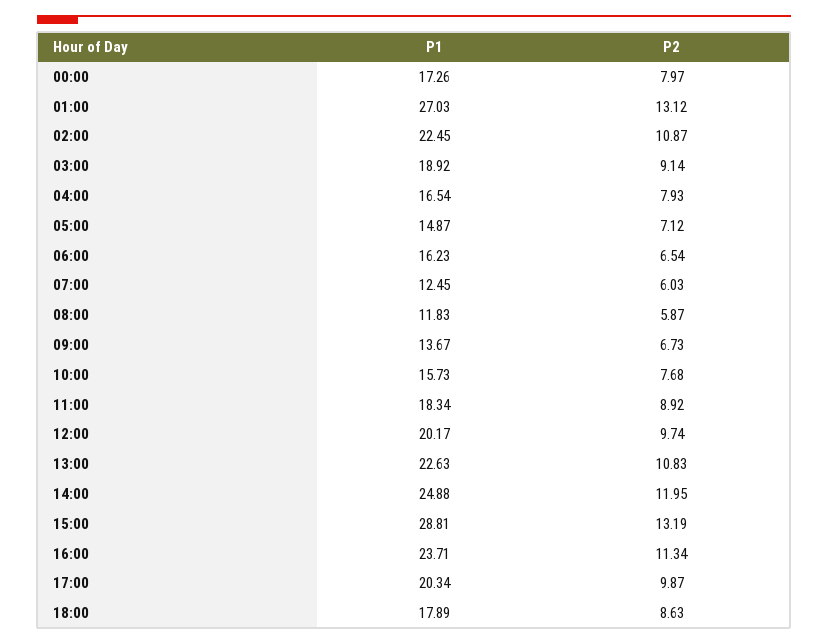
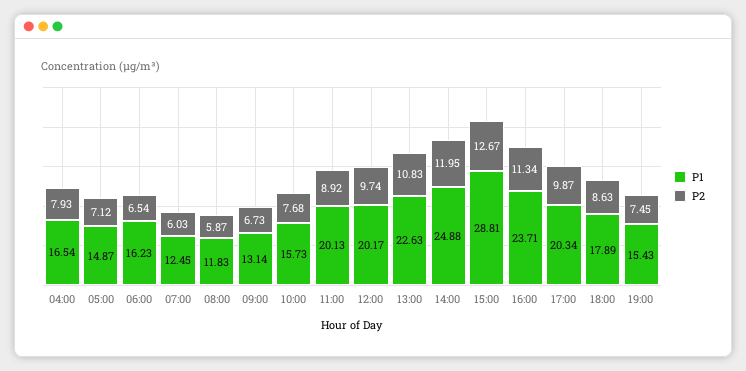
P1, 00:00: 17.26 -> none
P2, 00:00: 7.97 -> none
P1, 01:00: 27.03 -> none
P2, 01:00: 13.12 -> none
P1, 02:00: 22.45 -> none
P2, 02:00: 10.87 -> none
P1, 03:00: 18.92 -> none
P2, 03:00: 9.14 -> none
P1, 09:00: 13.67 -> 13.14
P1, 11:00: 18.34 -> 20.13
P2, 15:00: 13.19 -> 12.67
P1, 19:00: none -> 15.43
P2, 19:00: none -> 7.45

